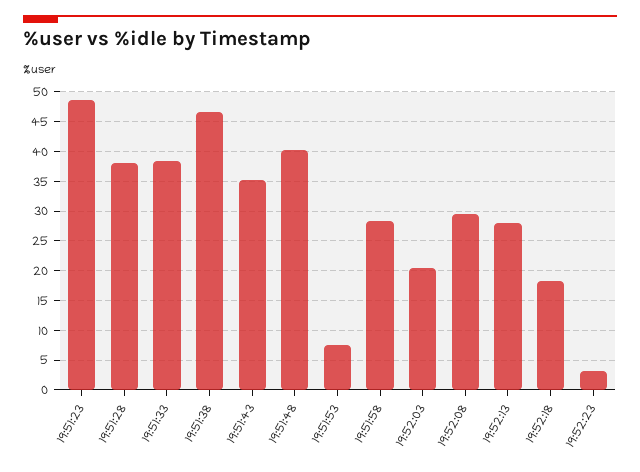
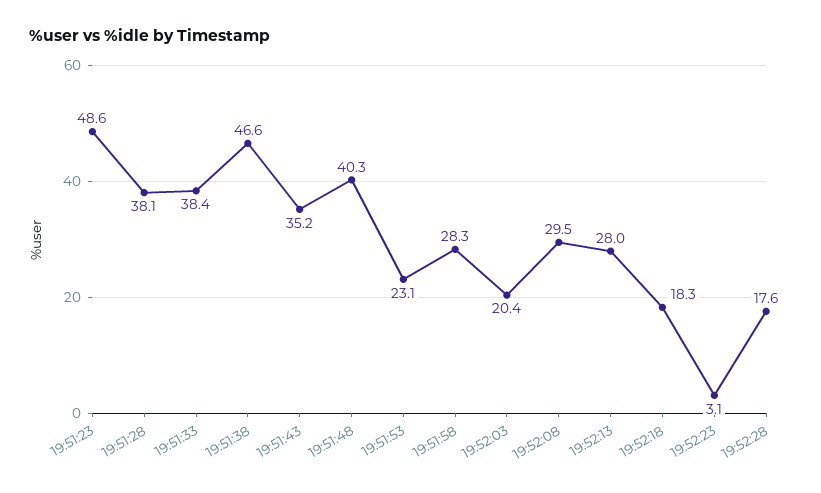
19:51:53: 7.5 -> 23.1
19:52:28: none -> 17.6

